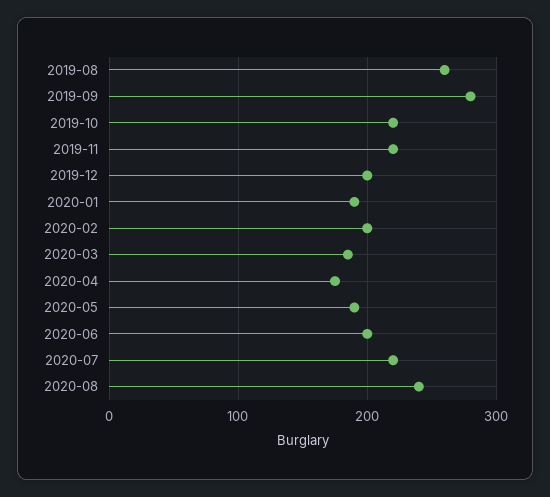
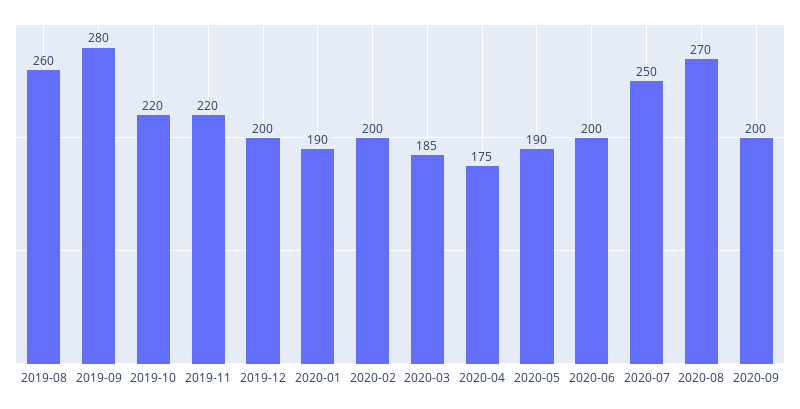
2020-07: 220 -> 250
2020-08: 240 -> 270
2020-09: none -> 200

